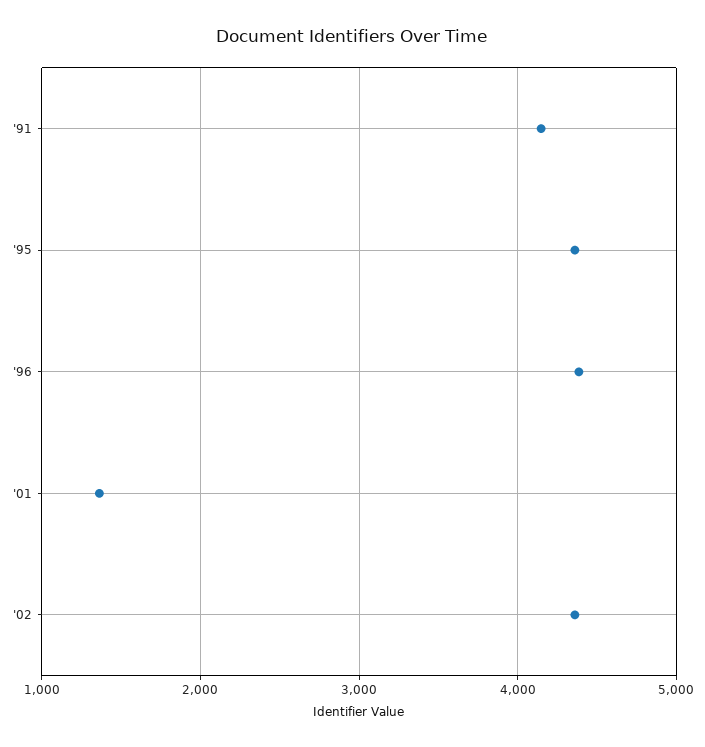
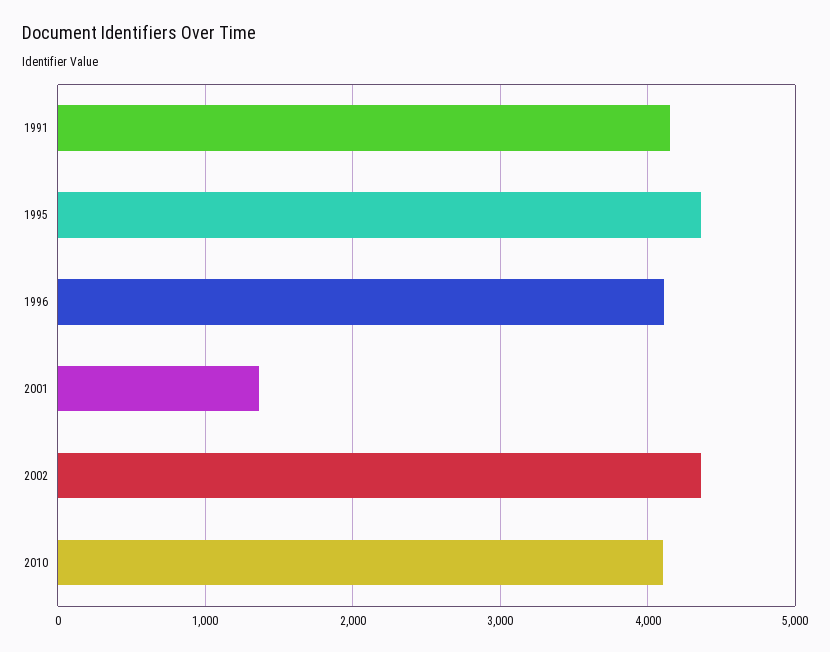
'96: 4400 -> 4100
2010: none -> 4100

